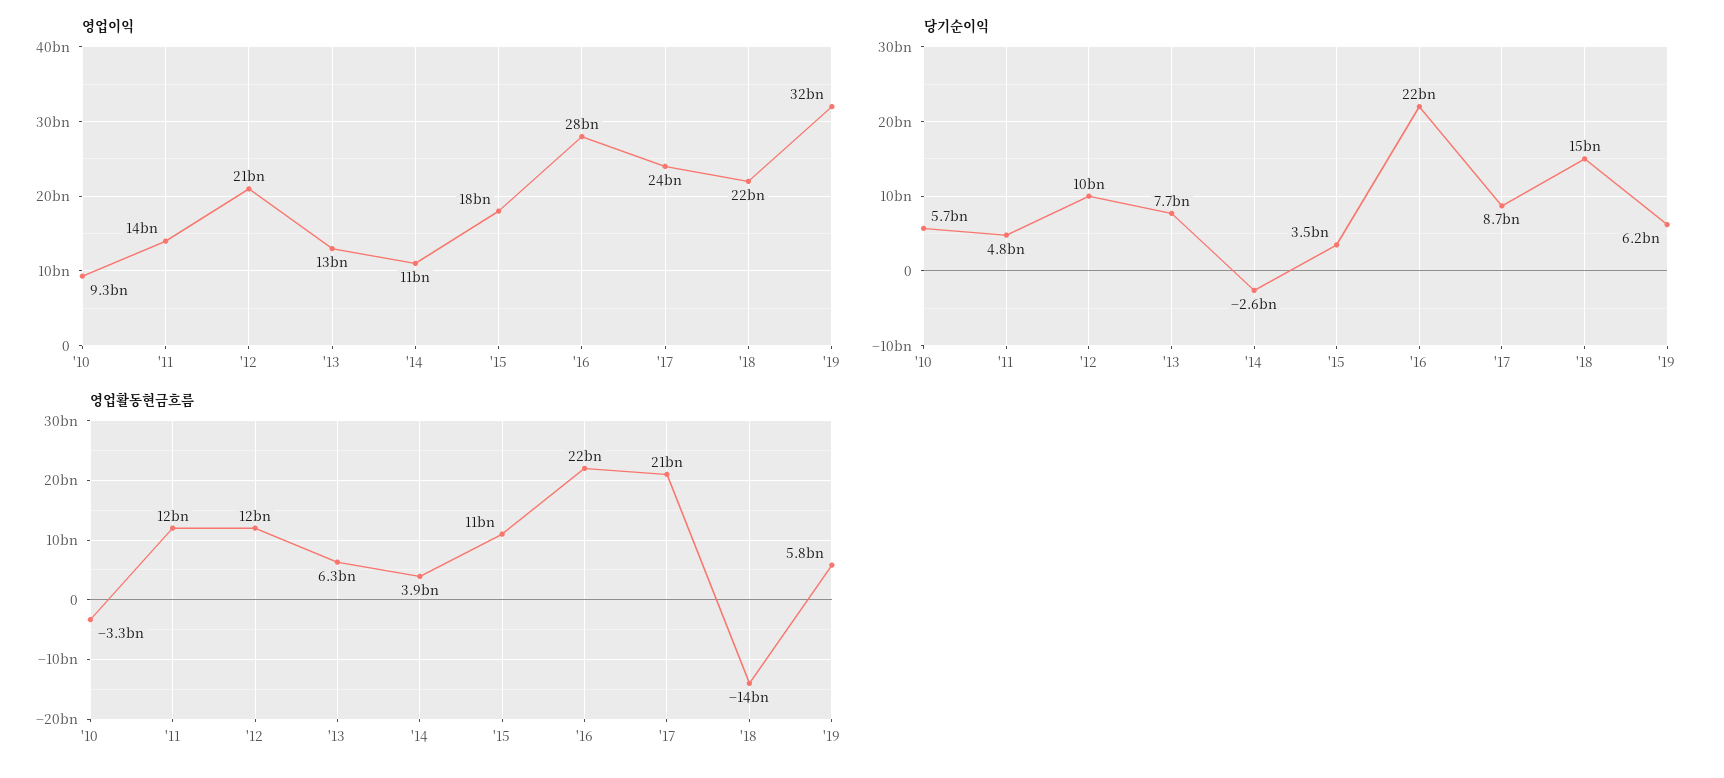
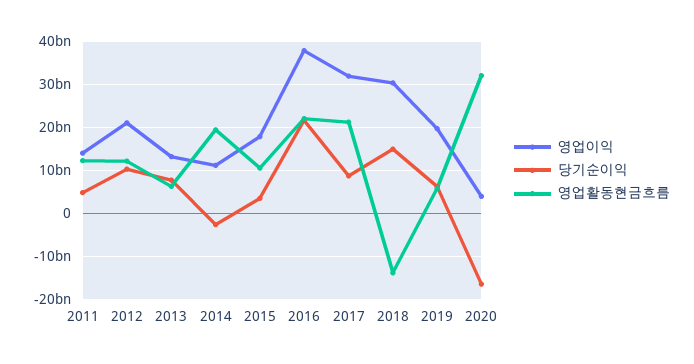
영업이익, '10: 9300000000 -> none
영업이익, '16: 28000000000 -> 38000000000
영업이익, '17: 24000000000 -> 32000000000
영업이익, '18: 22000000000 -> 30000000000
영업이익, '19: 32000000000 -> 20000000000
당기순이익, '10: 5700000000 -> none
영업활동현금흐름, '10: -3300000000 -> none
영업활동현금흐름, '14: 3900000000 -> 20000000000
영업이익, 2020: none -> 4000000000
당기순이익, 2020: none -> -16000000000
영업활동현금흐름, 2020: none -> 32000000000

